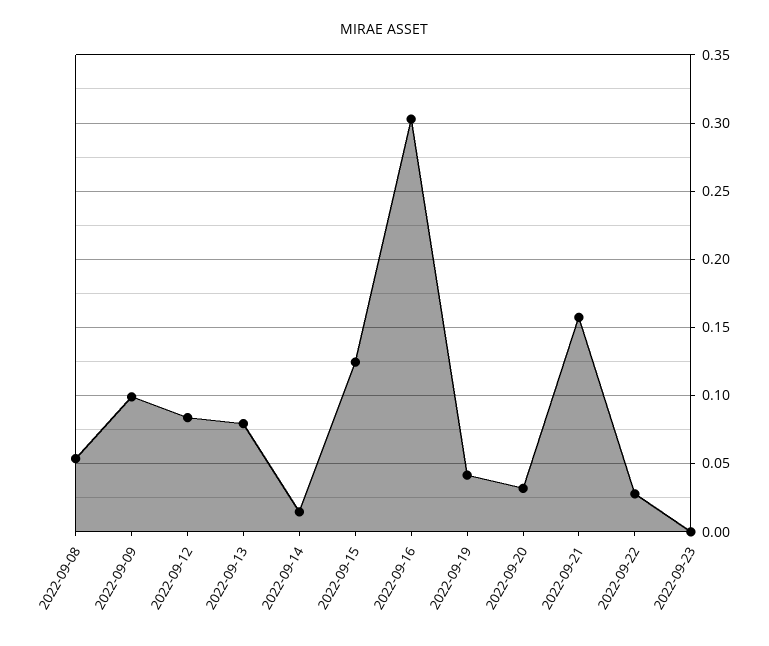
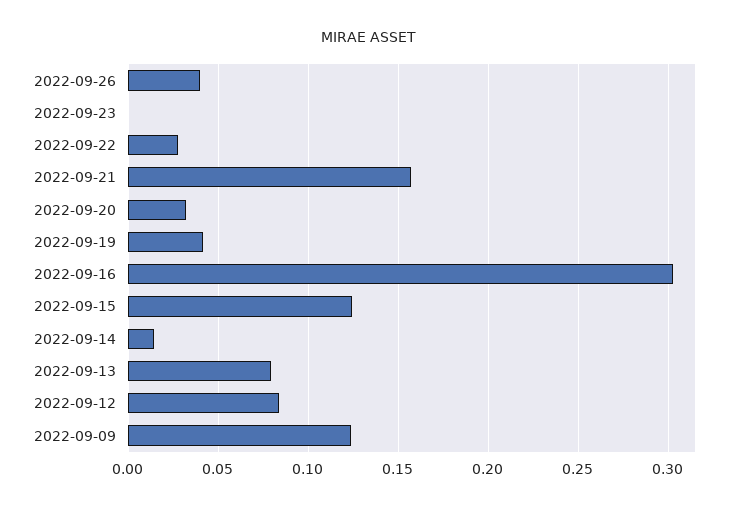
2022-09-08: 0.055 -> none
2022-09-09: 0.1 -> 0.125
2022-09-26: none -> 0.04

